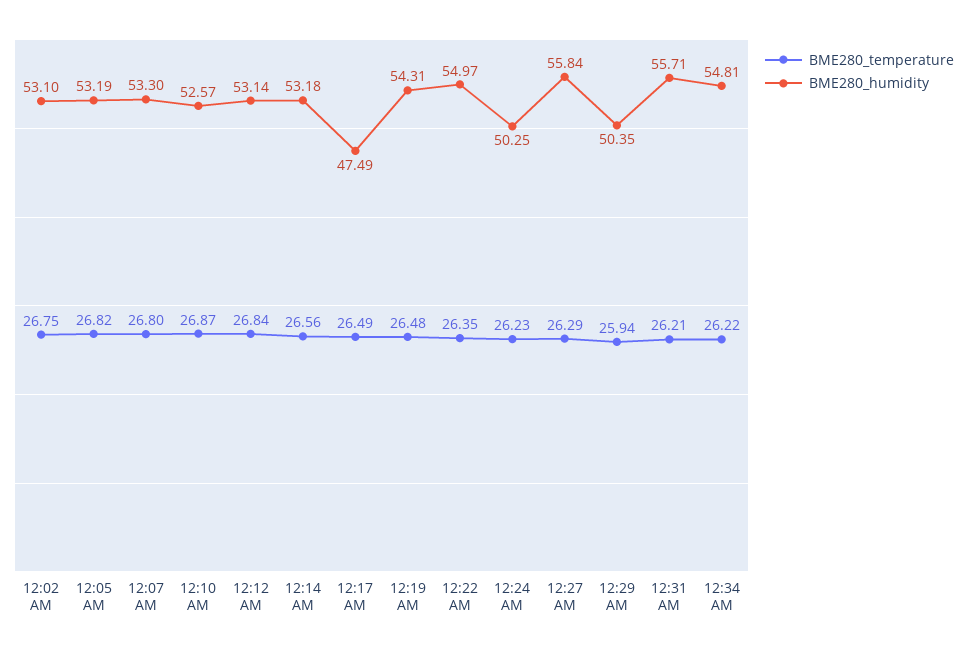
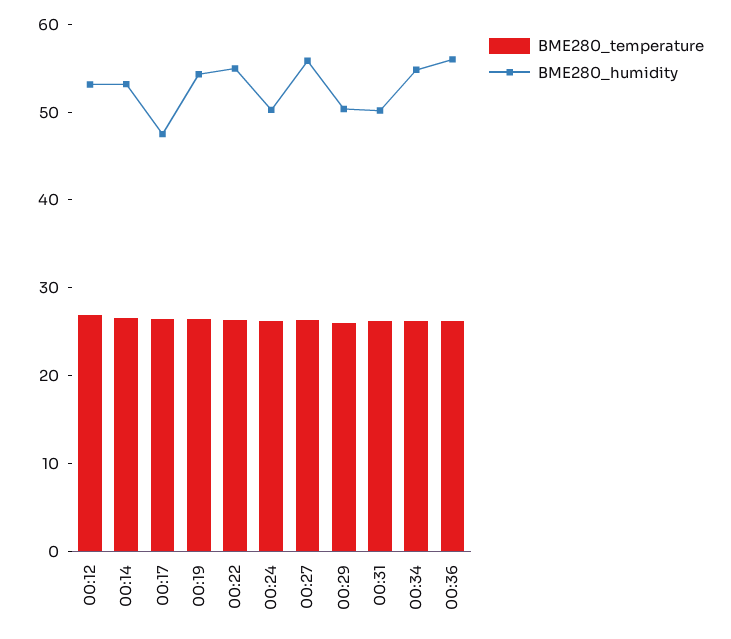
BME280_temperature, 12:02 AM: 26.75 -> none
BME280_humidity, 12:02 AM: 53.1 -> none
BME280_temperature, 12:05 AM: 26.82 -> none
BME280_humidity, 12:05 AM: 53.19 -> none
BME280_temperature, 12:07 AM: 26.8 -> none
BME280_humidity, 12:07 AM: 53.3 -> none
BME280_temperature, 12:10 AM: 26.87 -> none
BME280_humidity, 12:10 AM: 52.57 -> none
BME280_humidity, 12:31 AM: 55.71 -> 50
BME280_temperature, 00:36: none -> 26
BME280_humidity, 00:36: none -> 56

